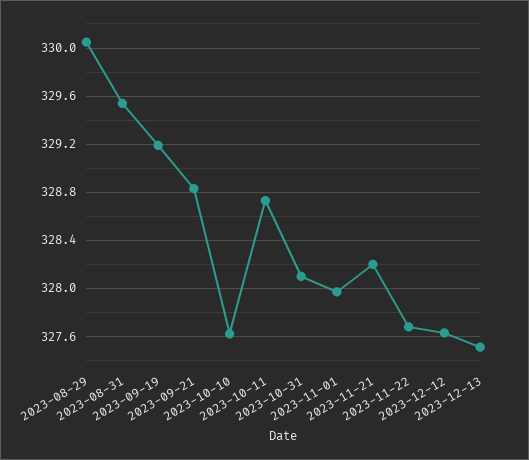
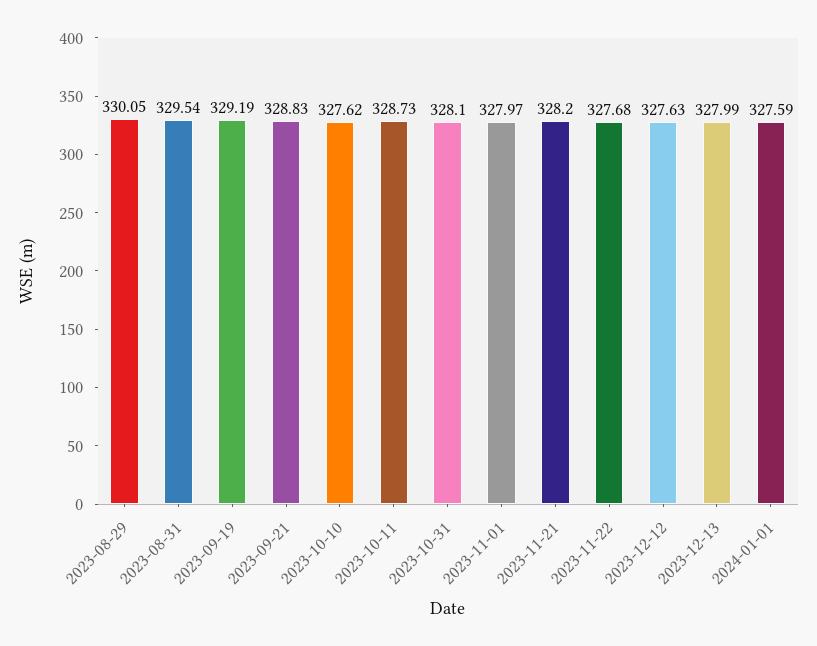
2023-12-13: 327.5 -> 327.99
2024-01-01: none -> 327.59

